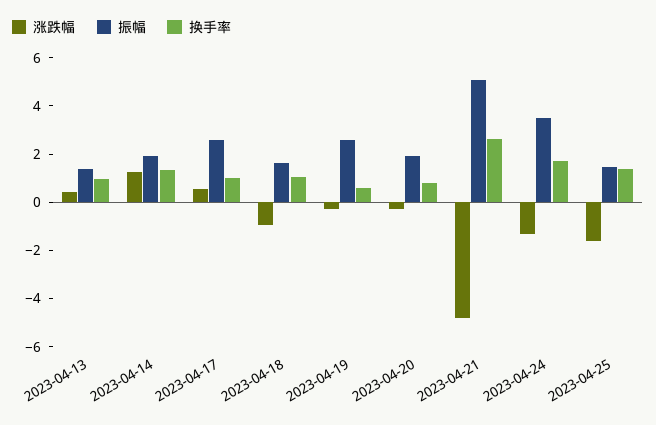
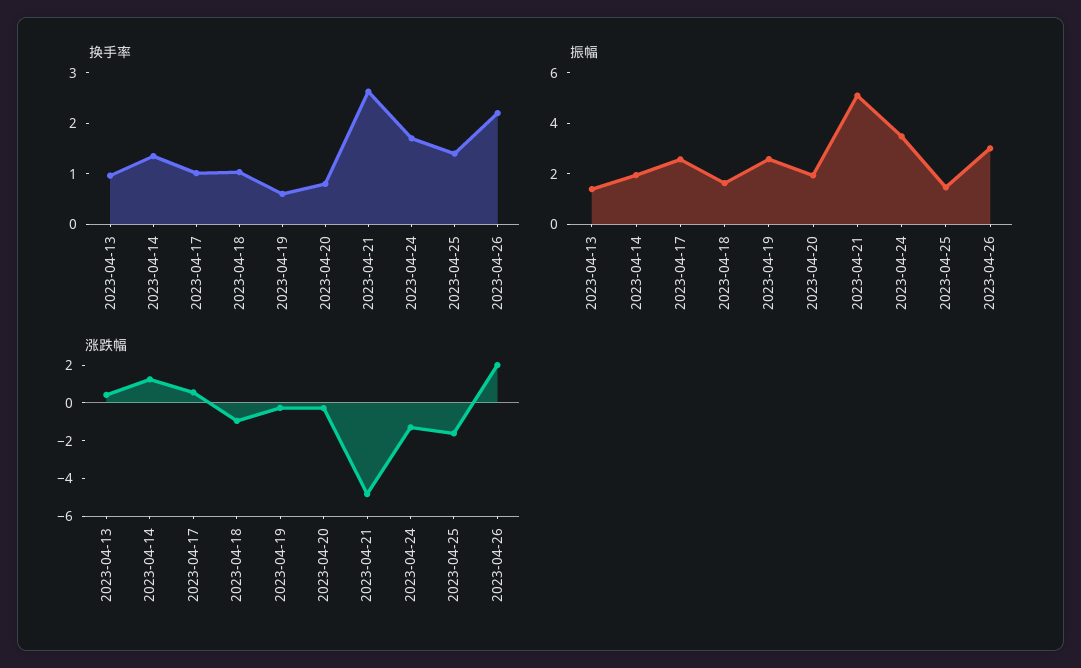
换手率, 2023-04-26: none -> 2.2
振幅, 2023-04-26: none -> 3
涨跌幅, 2023-04-26: none -> 2

